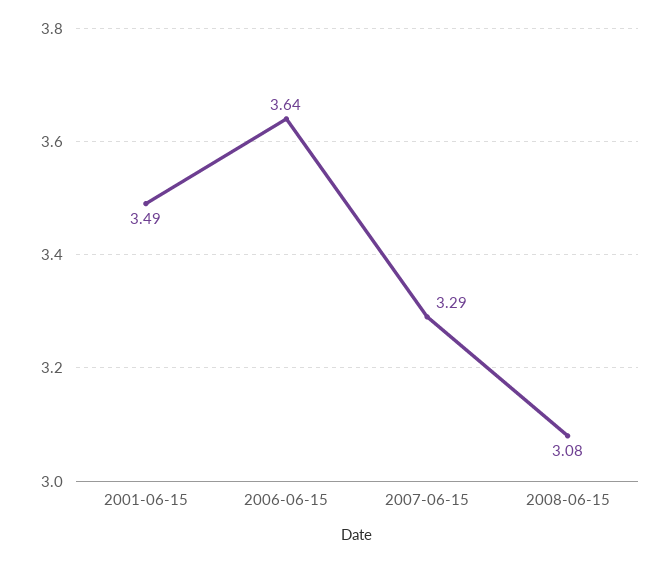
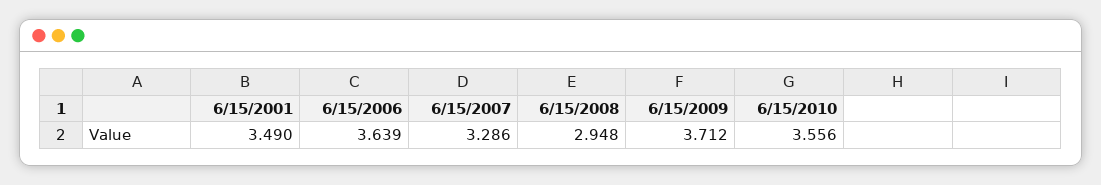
2008-06-15: 3.08 -> 2.948
6/15/2009: none -> 3.712
6/15/2010: none -> 3.556

